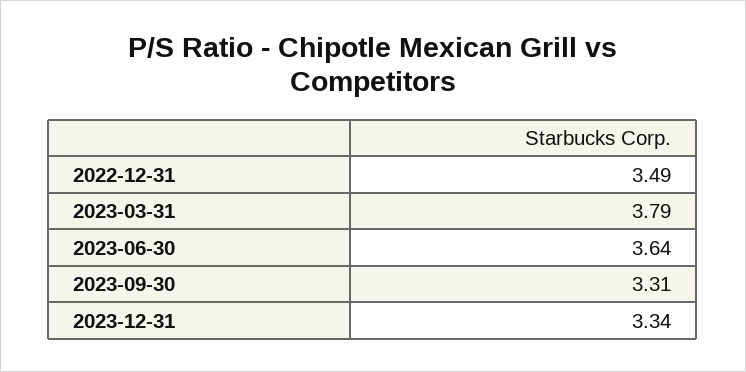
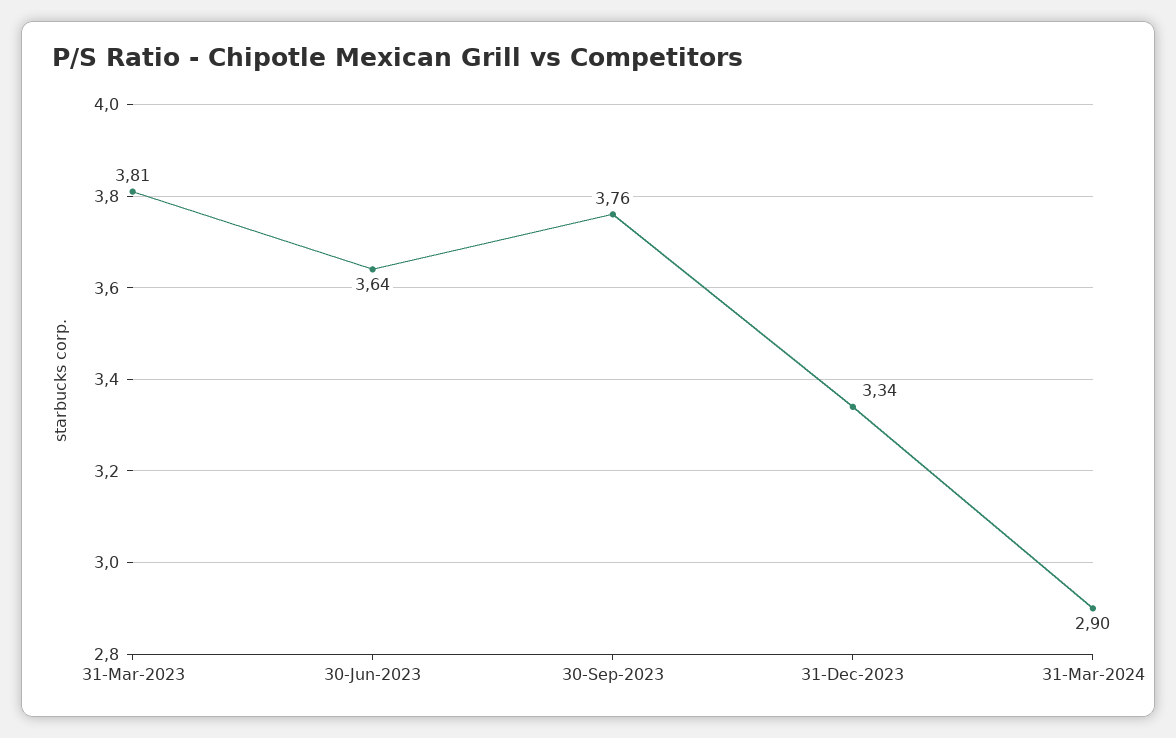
2022-12-31: 3.49 -> none
2023-03-31: 3.79 -> 3.81
2023-09-30: 3.31 -> 3.76
31-Mar-2024: none -> 2.9

